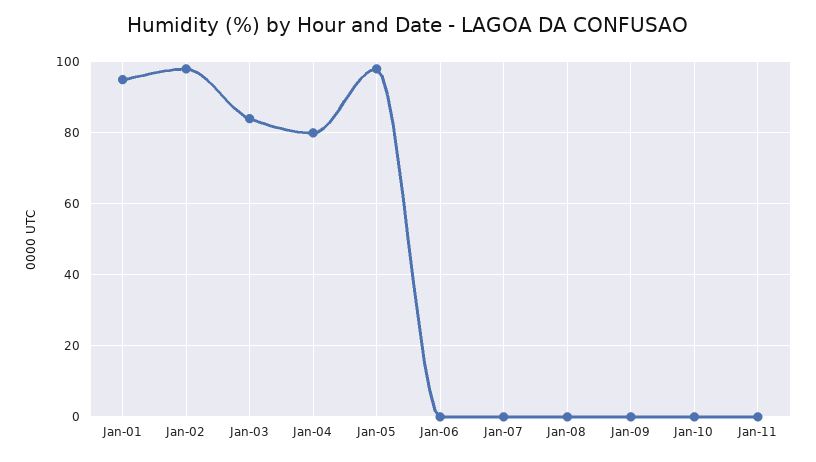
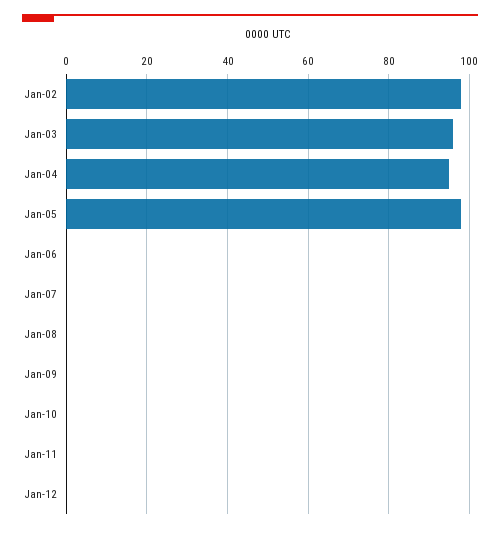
Jan-01: 95 -> none
Jan-03: 85 -> 95
Jan-04: 80 -> 95
Jan-12: none -> 0

